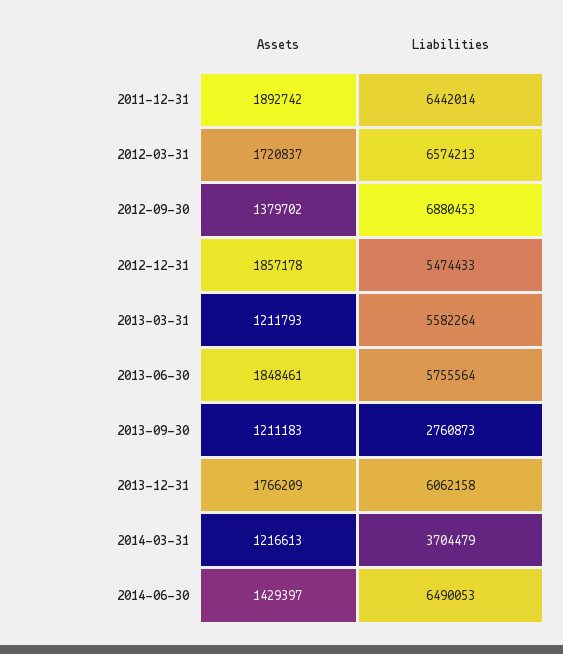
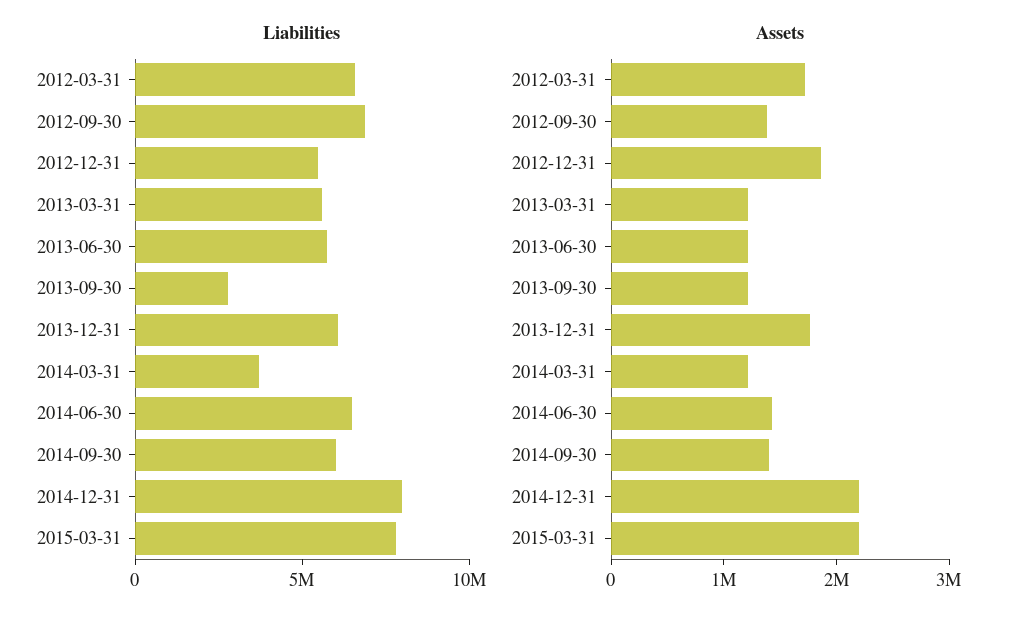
Assets, 2011-12-31: 1892742 -> none
Liabilities, 2011-12-31: 6442014 -> none
Assets, 2013-06-30: 1848461 -> 1200000
Liabilities, 2014-09-30: none -> 6000000
Liabilities, 2014-12-31: none -> 8000000
Liabilities, 2015-03-31: none -> 8000000
Assets, 2014-09-30: none -> 1400000
Assets, 2014-12-31: none -> 2200000
Assets, 2015-03-31: none -> 2200000

